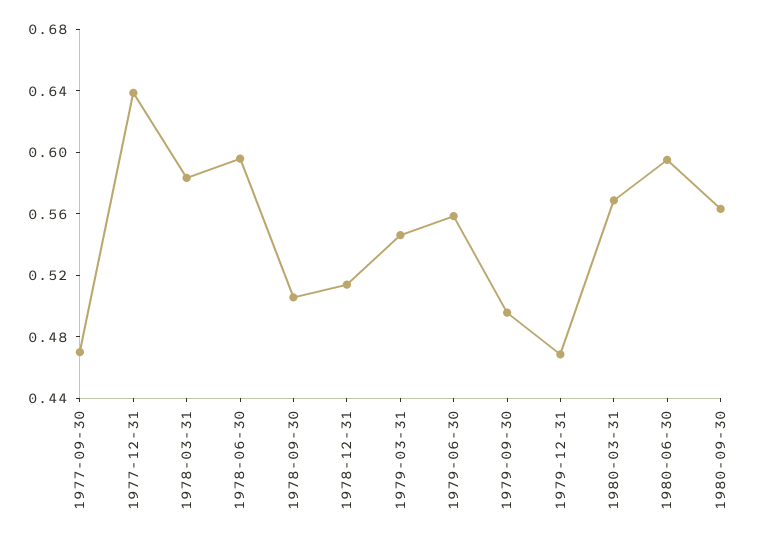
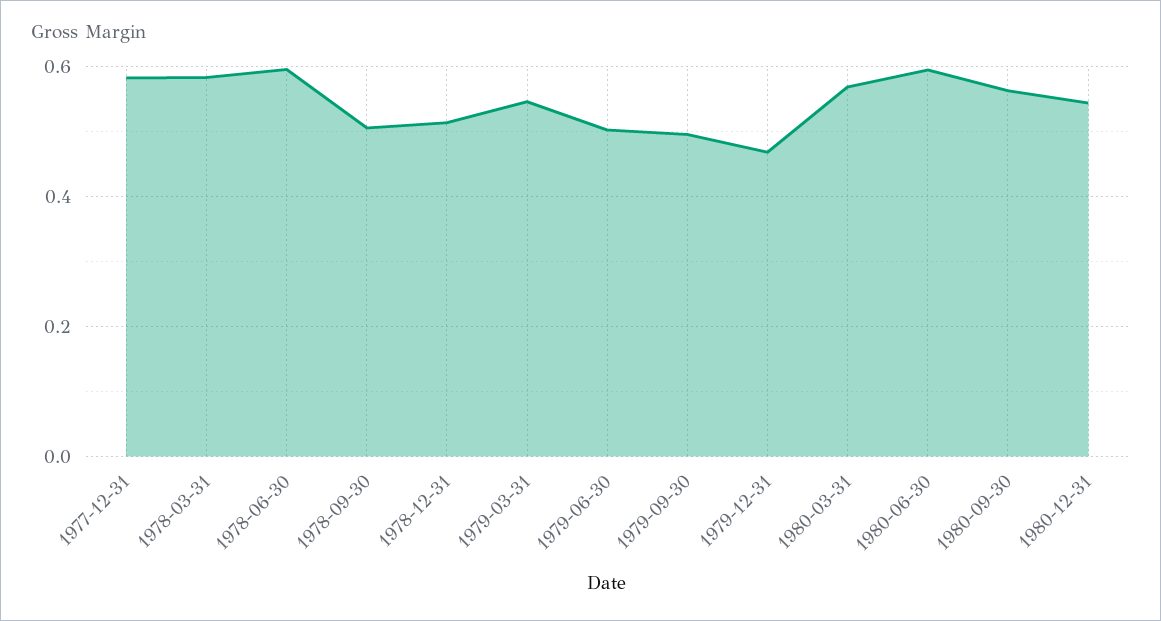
1977-09-30: 0.47 -> none
1977-12-31: 0.64 -> 0.58
1979-06-30: 0.56 -> 0.5
1980-12-31: none -> 0.54

